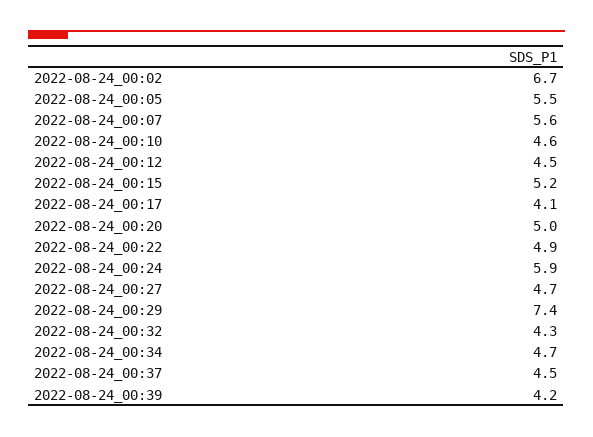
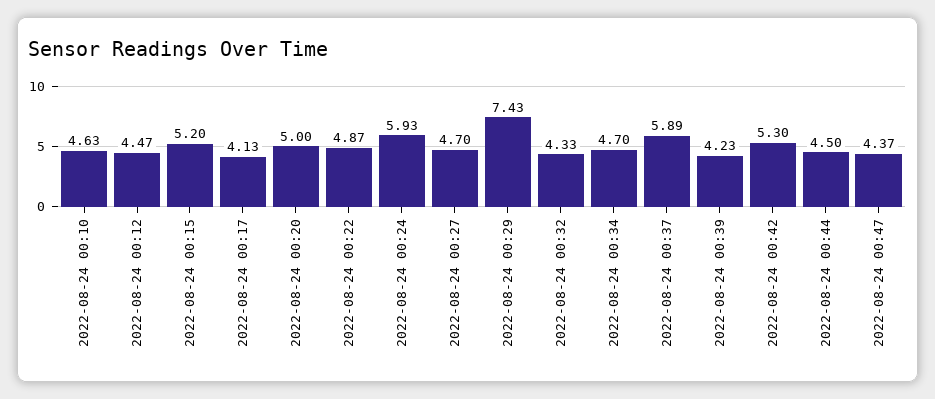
2022-08-24_00:02: 6.7 -> none
2022-08-24_00:05: 5.5 -> none
2022-08-24_00:07: 5.6 -> none
2022-08-24_00:37: 4.5 -> 5.89
2022-08-24 00:42: none -> 5.3
2022-08-24 00:44: none -> 4.5
2022-08-24 00:47: none -> 4.37

